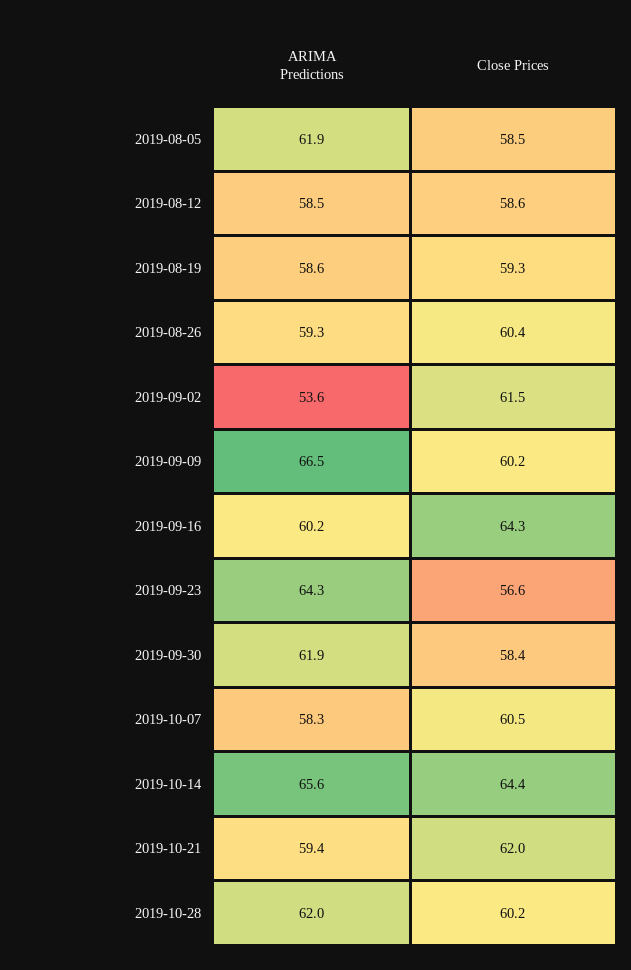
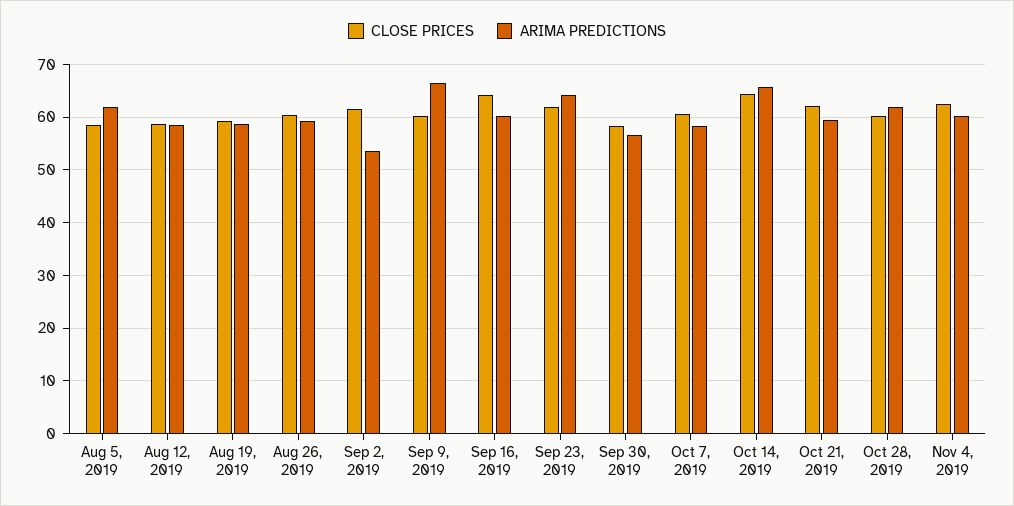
Close Prices, 2019-09-23: 56.6 -> 62
ARIMA Predictions, 2019-09-30: 61.9 -> 56
Close Prices, Nov 4, 2019: none -> 62
ARIMA Predictions, Nov 4, 2019: none -> 60

